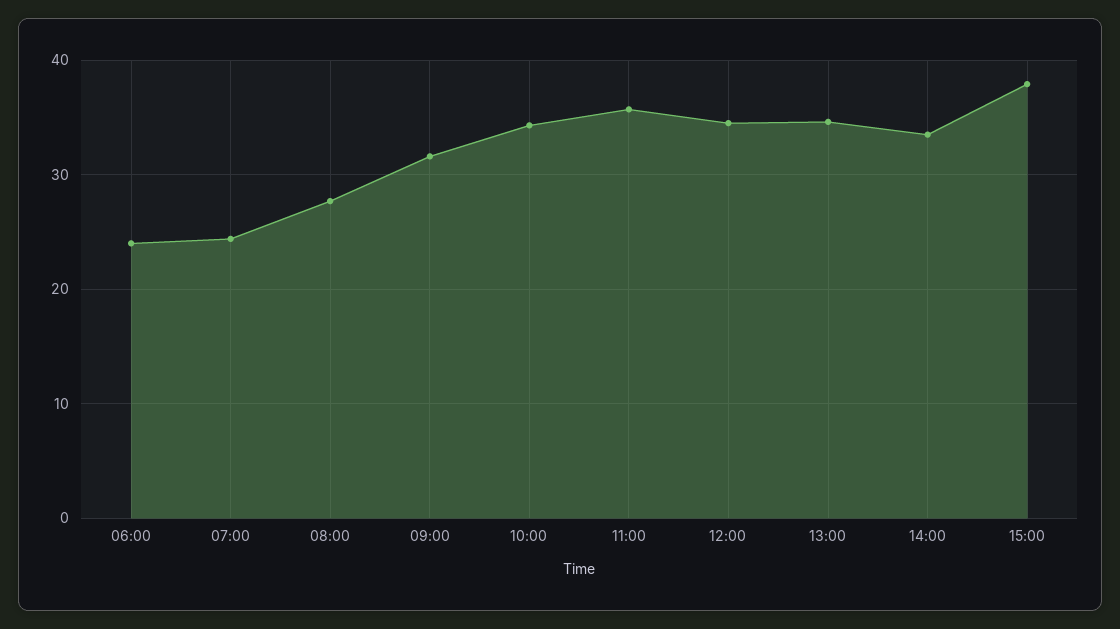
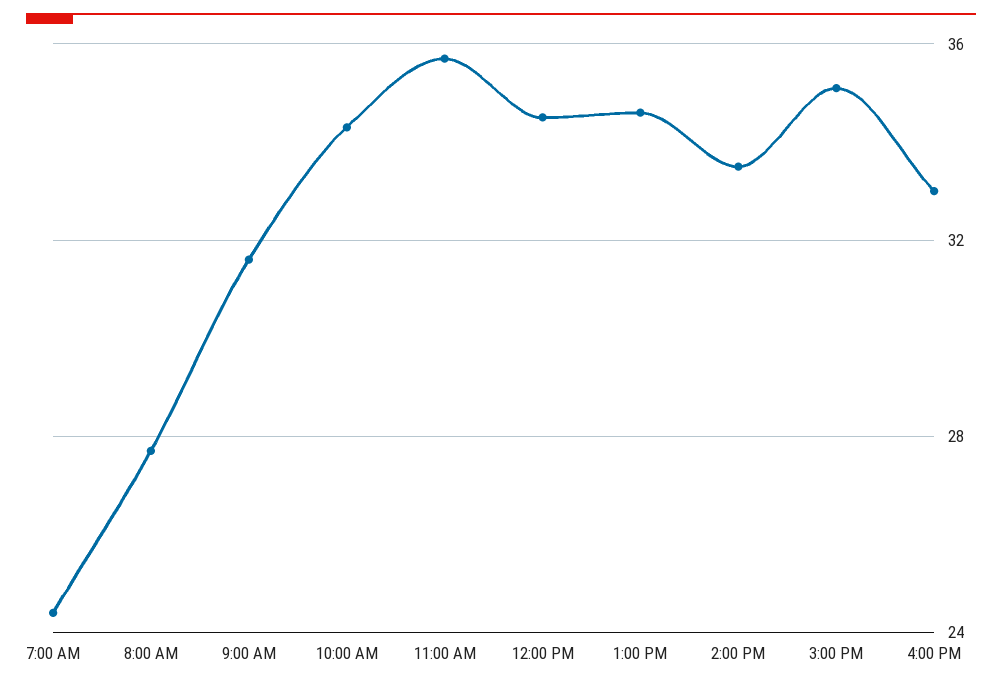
06:00: 24 -> none
15:00: 38 -> 35
4:00 PM: none -> 33

